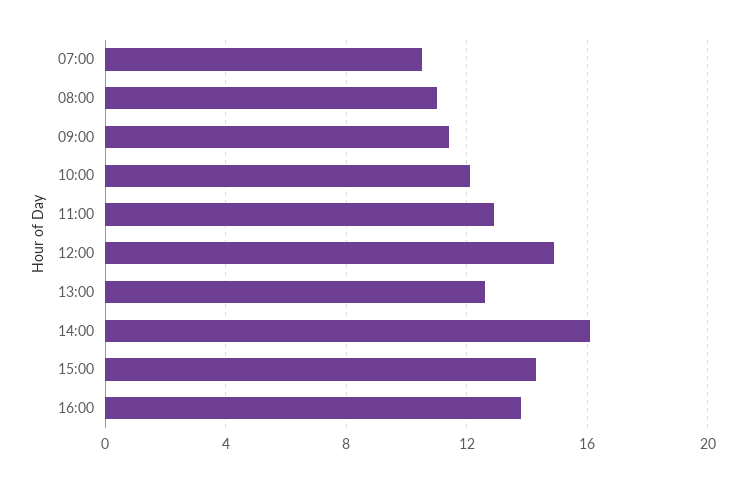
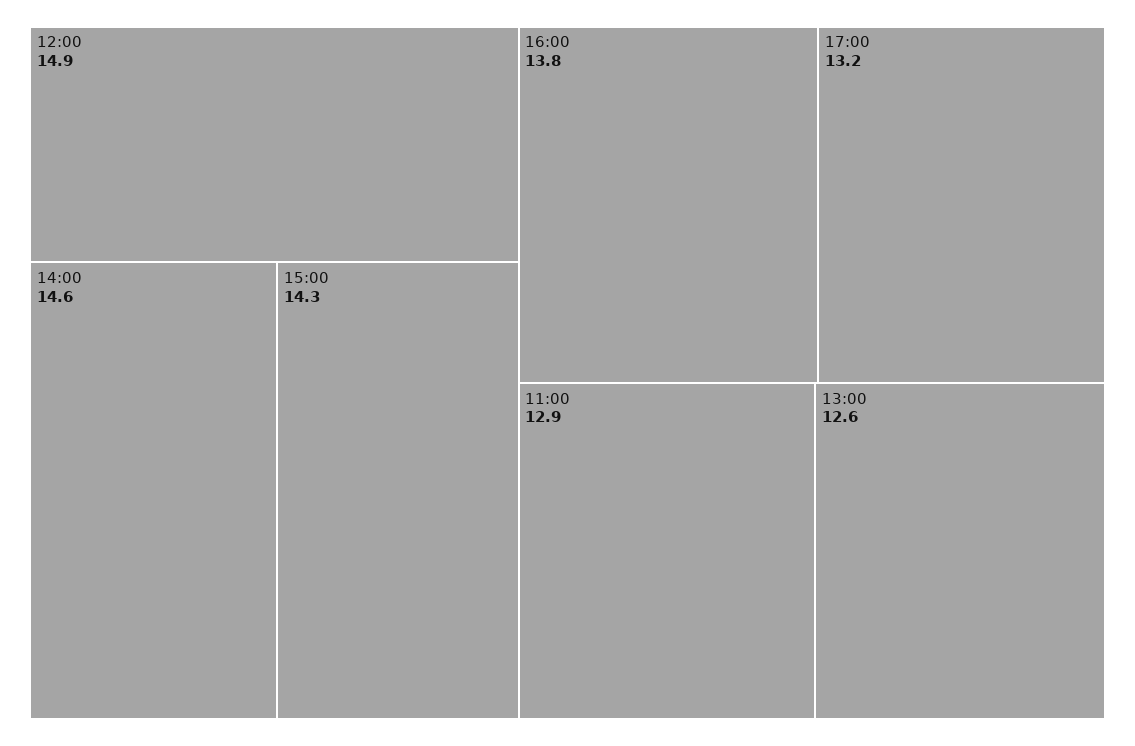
07:00: 10.5 -> none
08:00: 11 -> none
09:00: 11.5 -> none
10:00: 12 -> none
14:00: 16 -> 14.6
17:00: none -> 13.2

